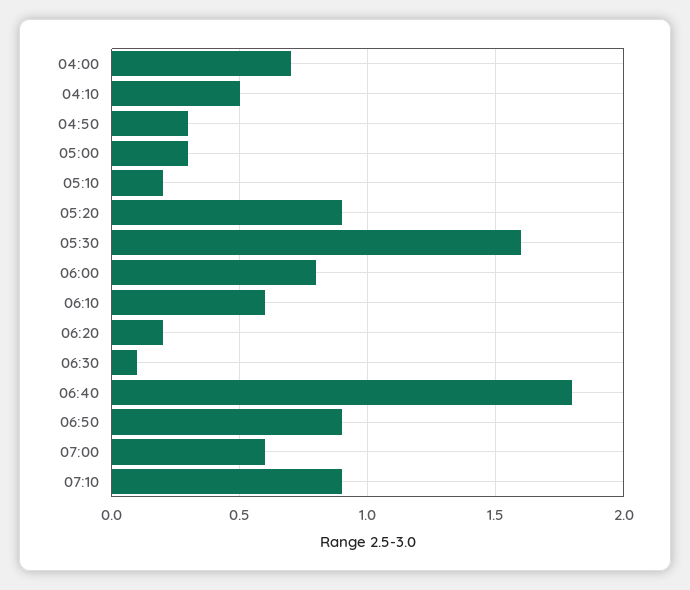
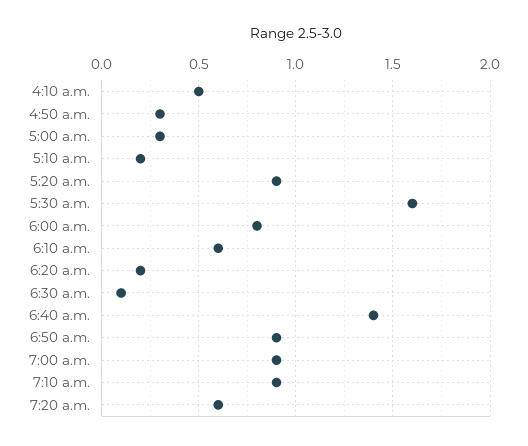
04:00: 0.7 -> none
06:40: 1.8 -> 1.4
07:00: 0.6 -> 0.9
7:20 a.m.: none -> 0.6

